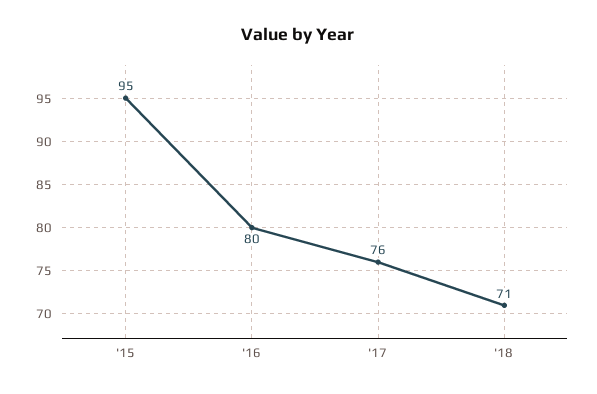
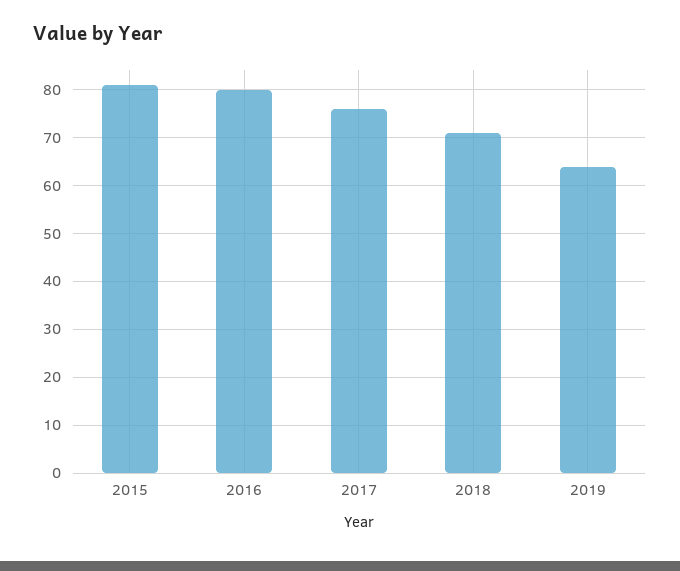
'15: 95 -> 80
2019: none -> 65

